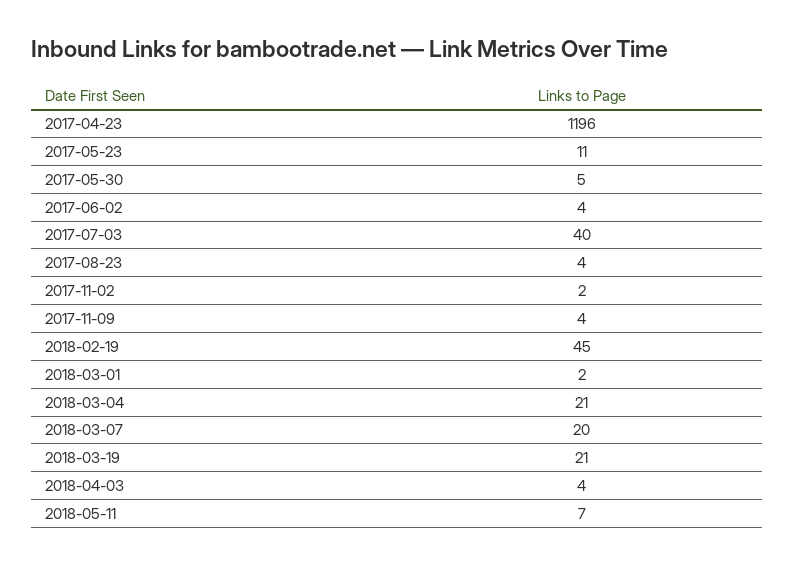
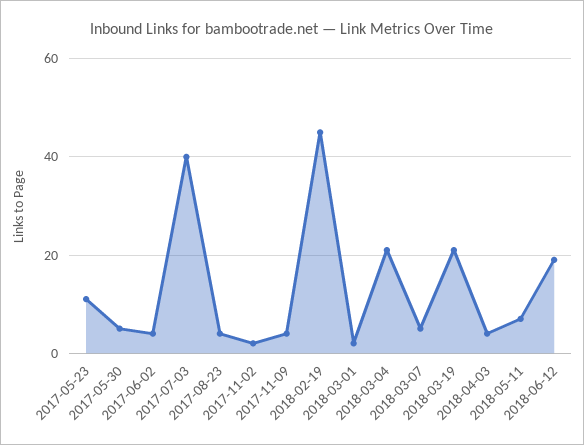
2017-04-23: 1196 -> none
2018-03-07: 20 -> 5
2018-06-12: none -> 20

